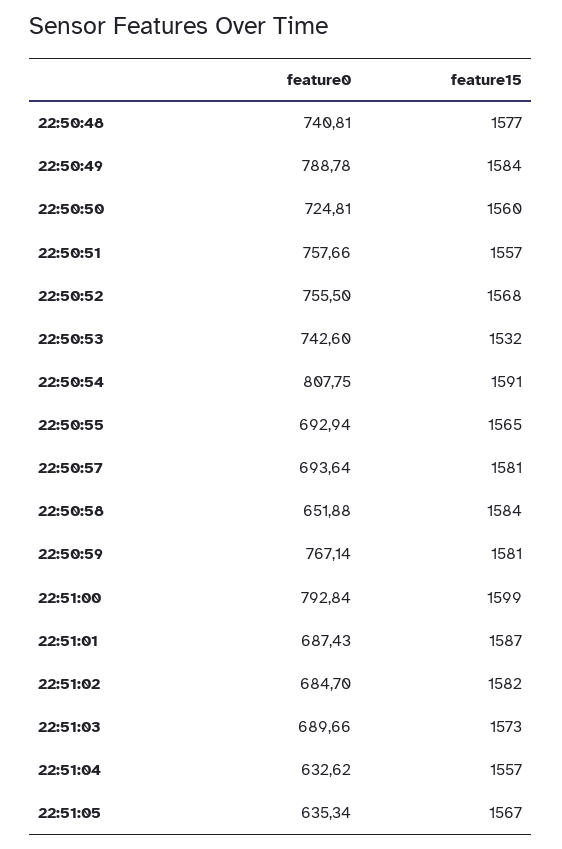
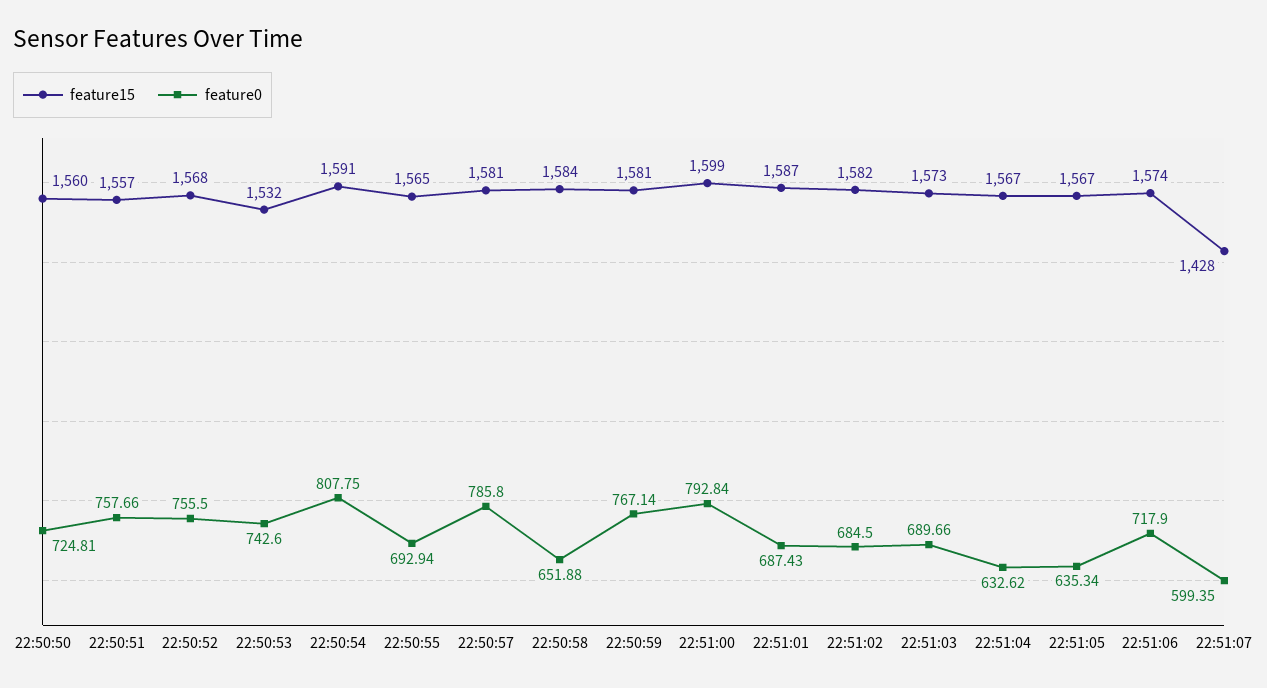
feature0, 22:50:48: 740.81 -> none
feature15, 22:50:48: 1577 -> none
feature0, 22:50:49: 788.78 -> none
feature15, 22:50:49: 1584 -> none
feature0, 22:50:57: 693.64 -> 785.8
feature0, 22:51:02: 684.7 -> 684.5
feature15, 22:51:04: 1557 -> 1567
feature15, 22:51:06: none -> 1574
feature0, 22:51:06: none -> 717.9
feature15, 22:51:07: none -> 1428
feature0, 22:51:07: none -> 599.35

